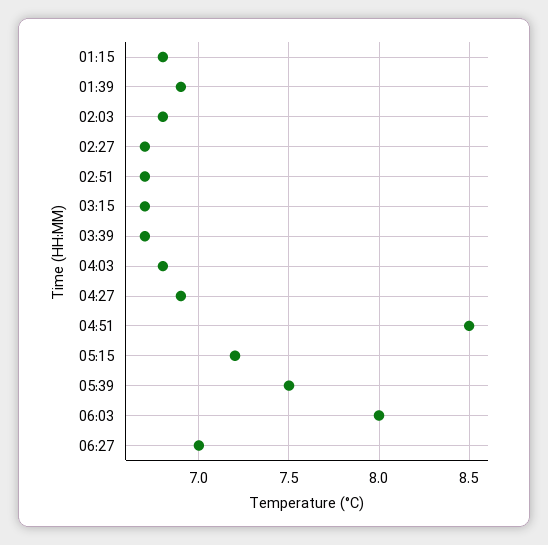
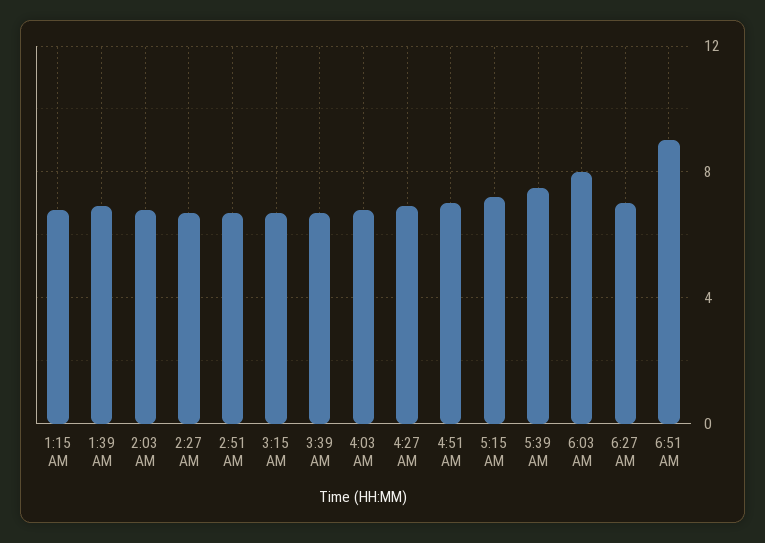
04:51: 8.5 -> 7
6:51 AM: none -> 9

